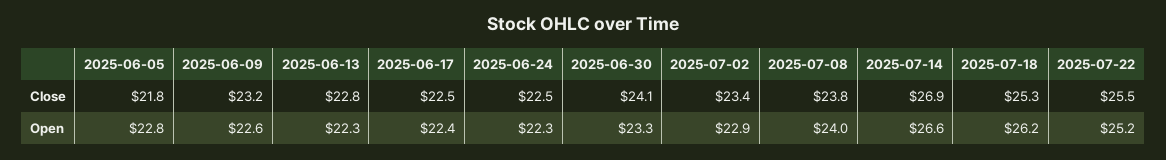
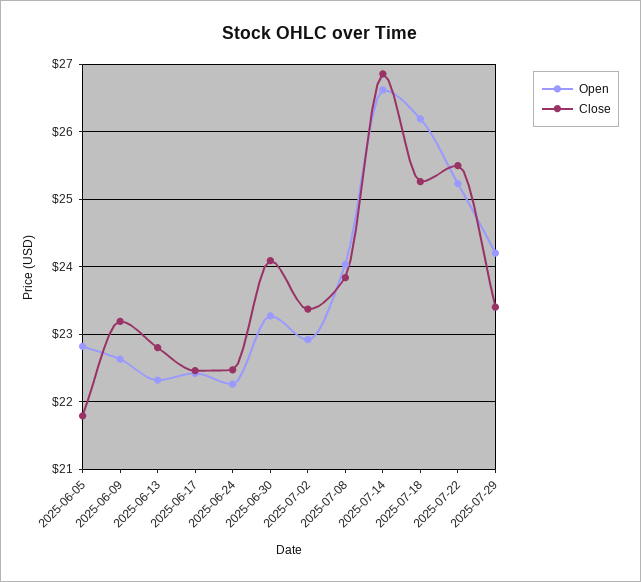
Open, 2025-07-29: none -> 24.2
Close, 2025-07-29: none -> 23.4

